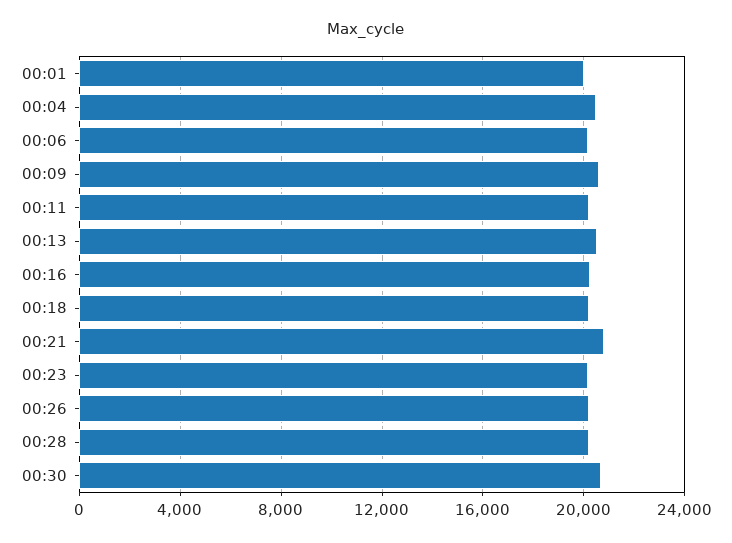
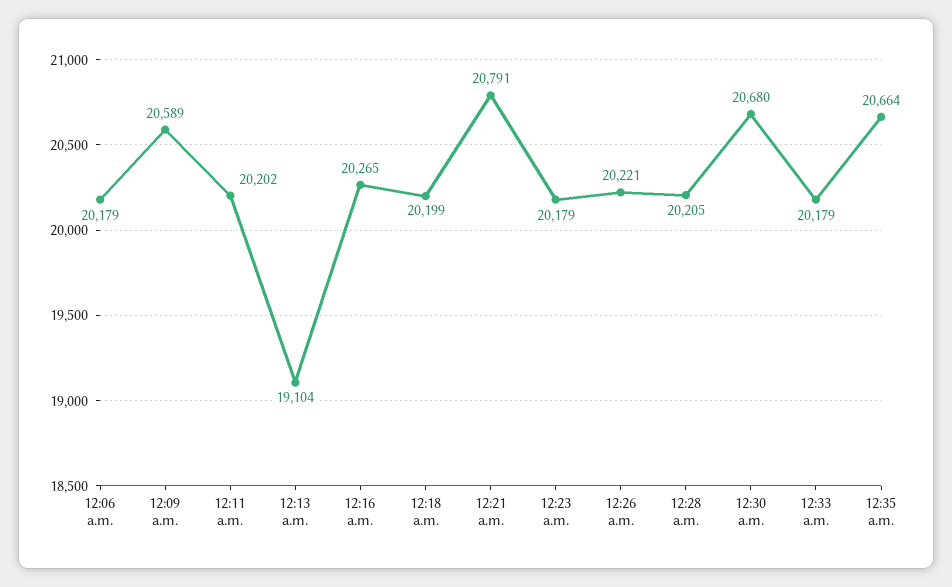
00:01: 20000 -> none
00:04: 20500 -> none
00:13: 20500 -> 19104
12:33 a.m.: none -> 20179
12:35 a.m.: none -> 20664

